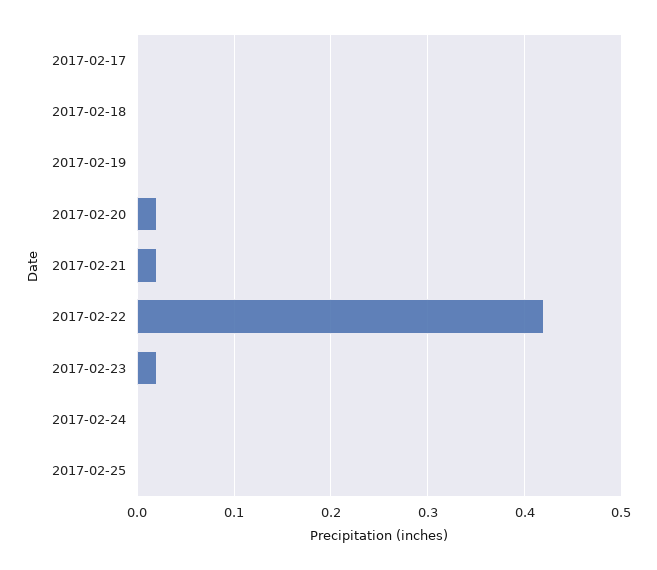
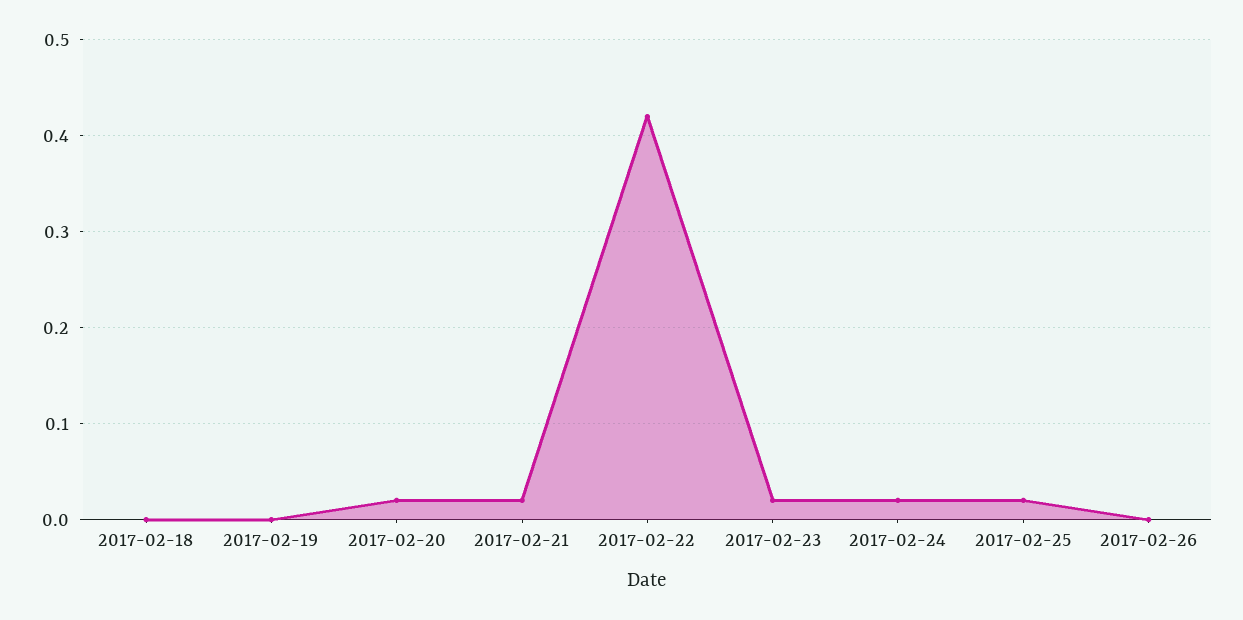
2017-02-17: 0 -> none
2017-02-24: 0 -> 0.02
2017-02-25: 0 -> 0.02
2017-02-26: none -> 0

